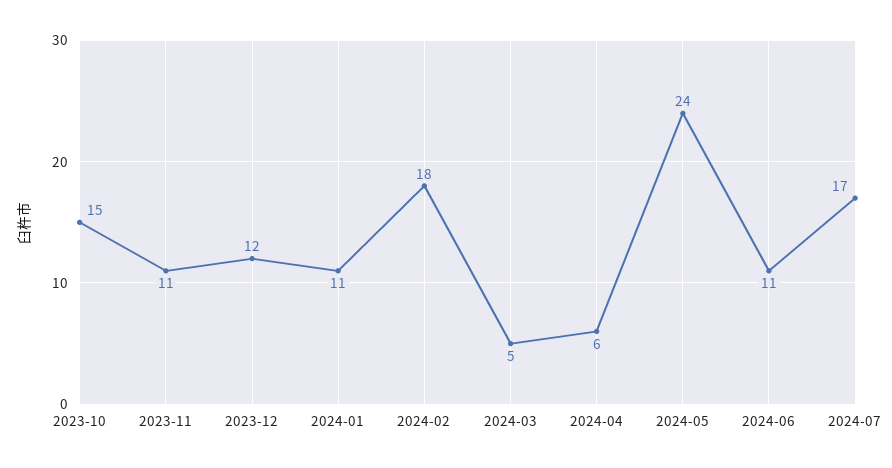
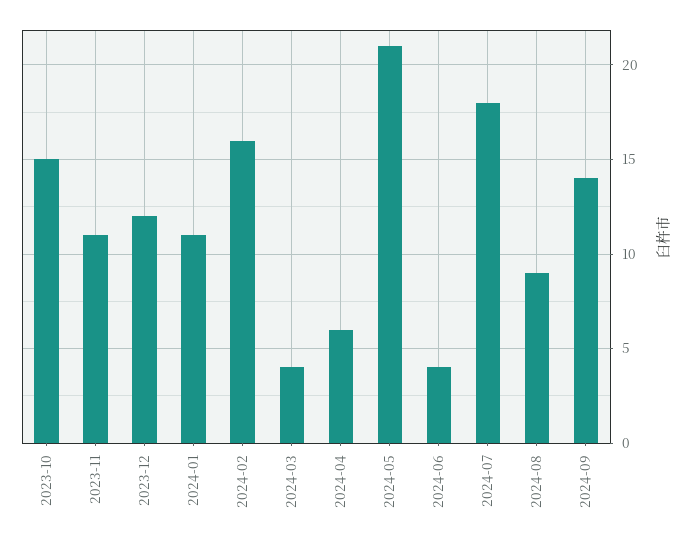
2024-02: 18 -> 16
2024-03: 5 -> 4
2024-05: 24 -> 21
2024-06: 11 -> 4
2024-07: 17 -> 18
2024-08: none -> 9
2024-09: none -> 14

